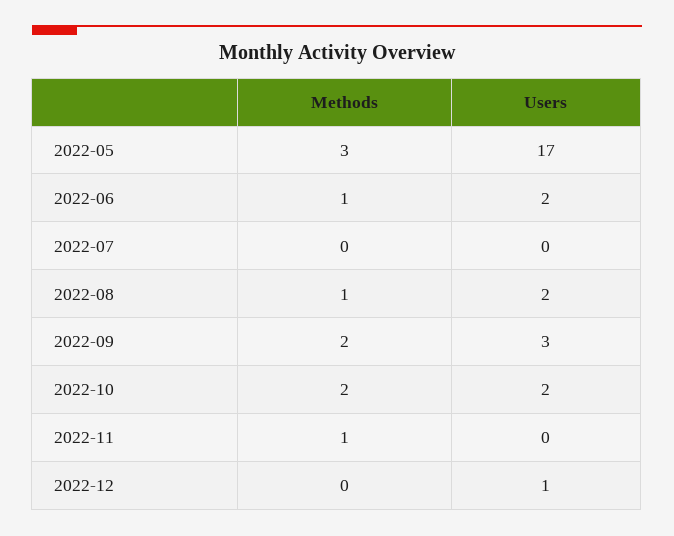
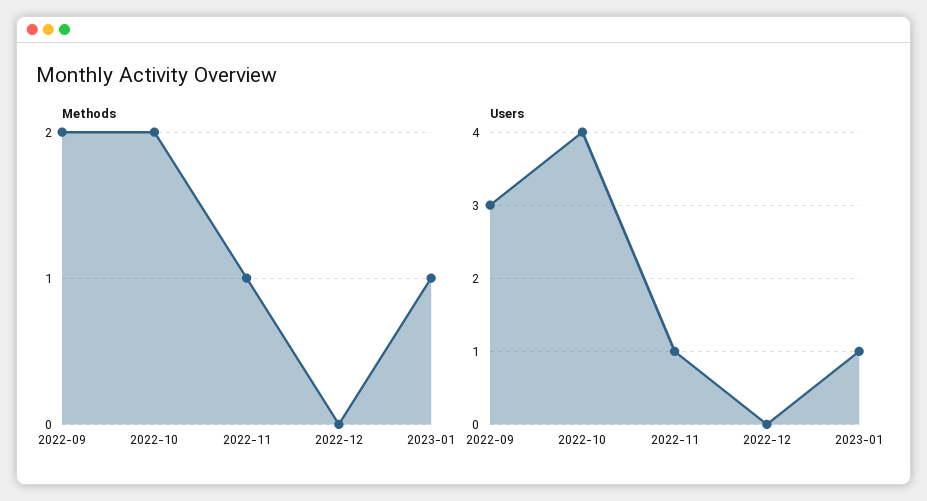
Methods, 2022-05: 3 -> none
Users, 2022-05: 17 -> none
Methods, 2022-06: 1 -> none
Users, 2022-06: 2 -> none
Methods, 2022-07: 0 -> none
Users, 2022-07: 0 -> none
Methods, 2022-08: 1 -> none
Users, 2022-08: 2 -> none
Users, 2022-10: 2 -> 4
Users, 2022-11: 0 -> 1
Users, 2022-12: 1 -> 0
Methods, 2023-01: none -> 1
Users, 2023-01: none -> 1

